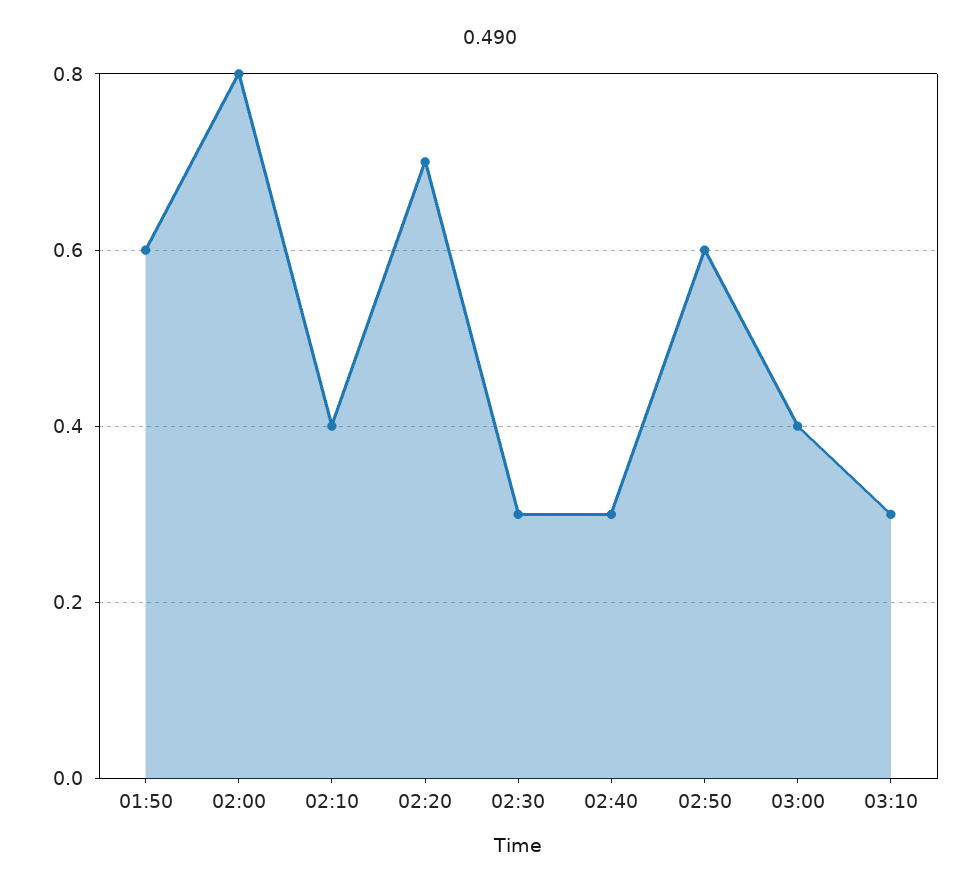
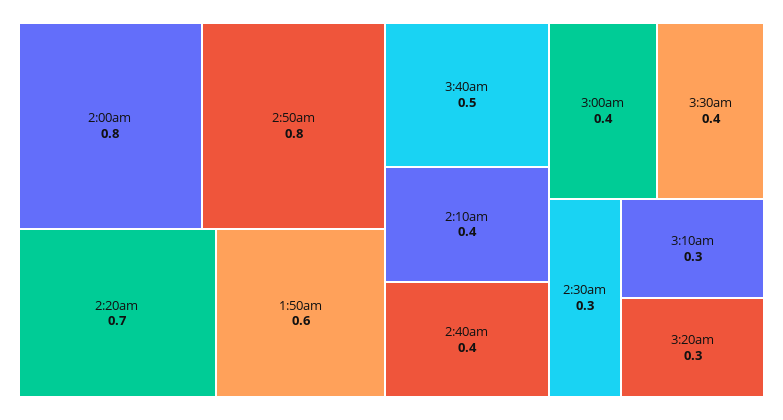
02:40: 0.3 -> 0.4
02:50: 0.6 -> 0.8
3:40am: none -> 0.5
3:30am: none -> 0.4
3:20am: none -> 0.3

